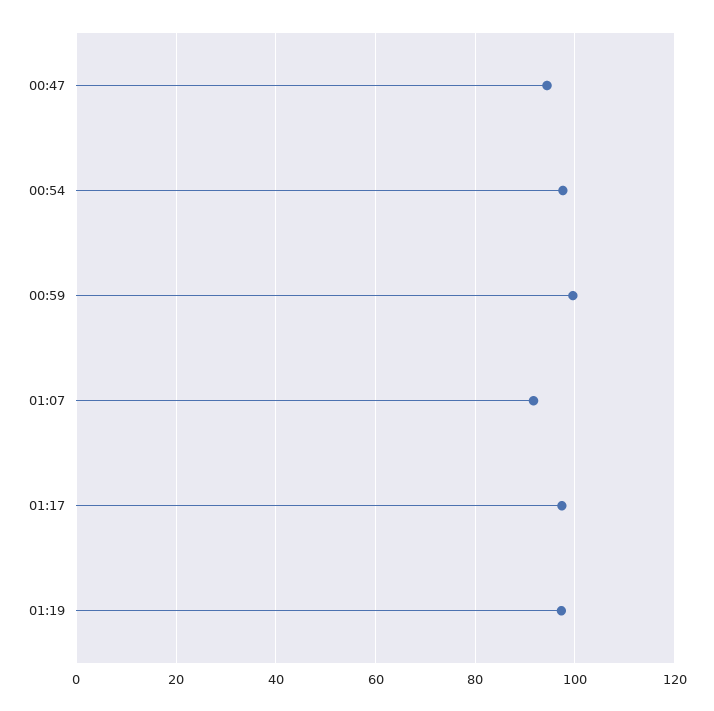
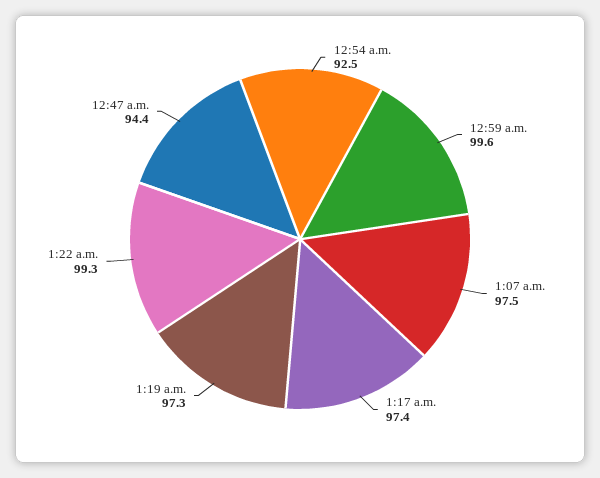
00:54: 98 -> 92.5
01:07: 92 -> 97.5
1:22 a.m.: none -> 99.3

